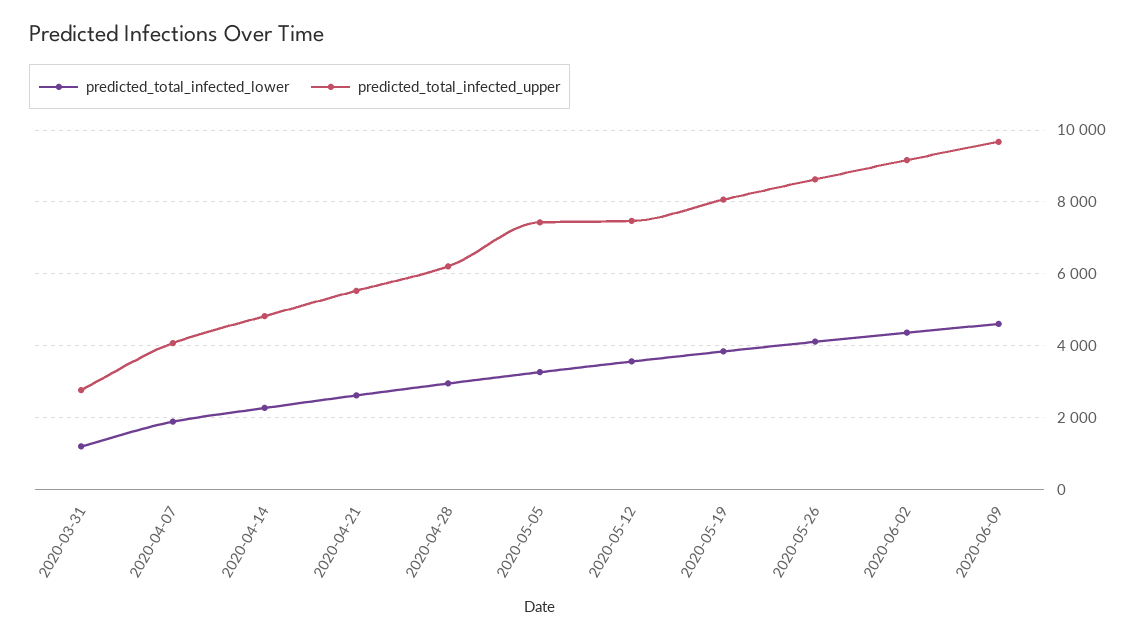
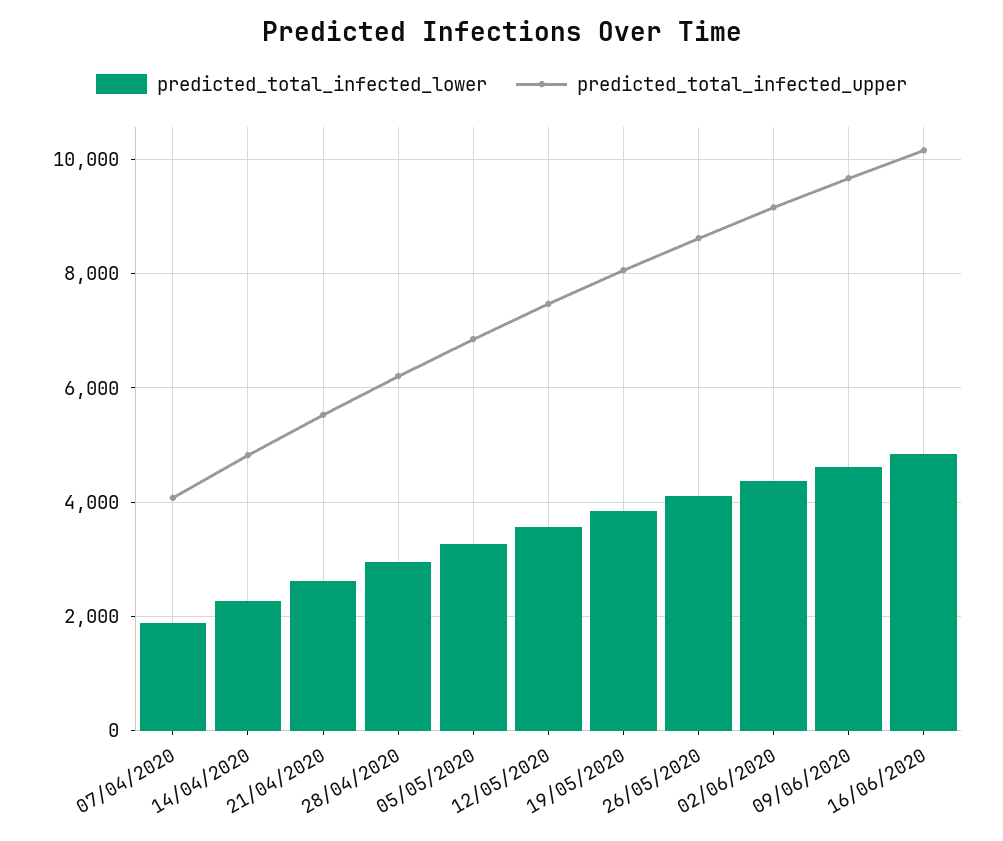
predicted_total_infected_lower, 2020-03-31: 1200 -> none
predicted_total_infected_upper, 2020-03-31: 2800 -> none
predicted_total_infected_upper, 2020-05-05: 7400 -> 6800
predicted_total_infected_lower, 16/06/2020: none -> 4800
predicted_total_infected_upper, 16/06/2020: none -> 10200

